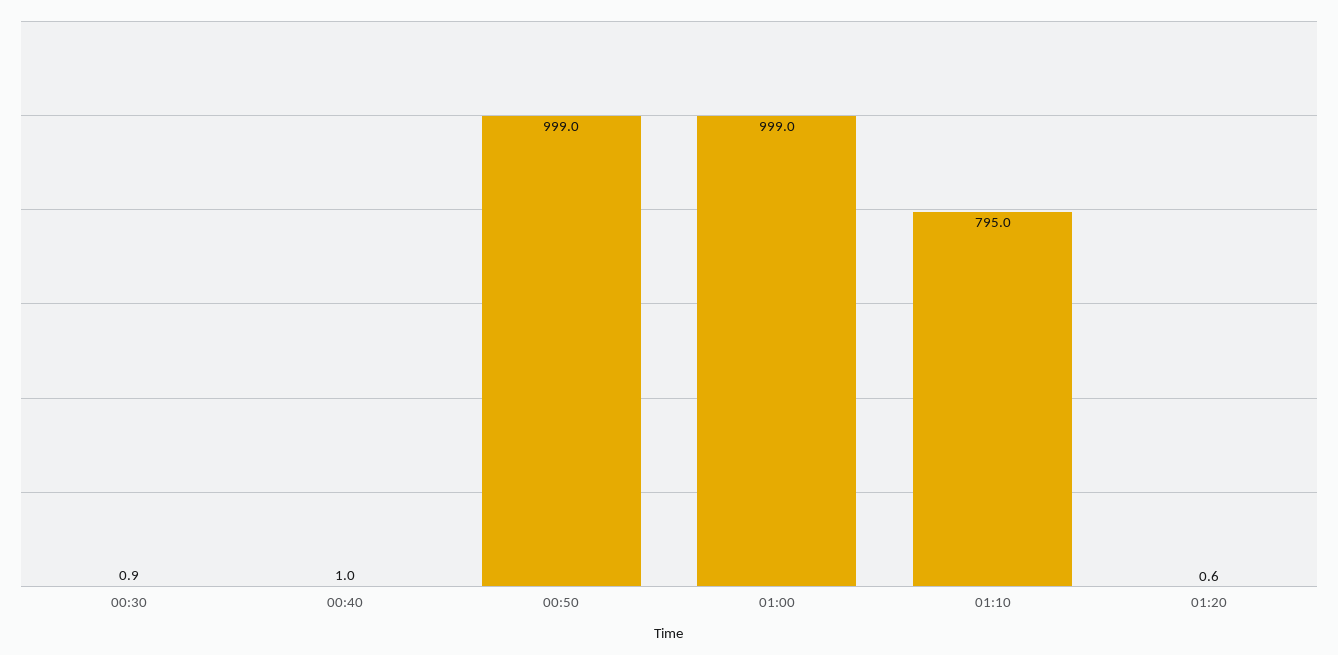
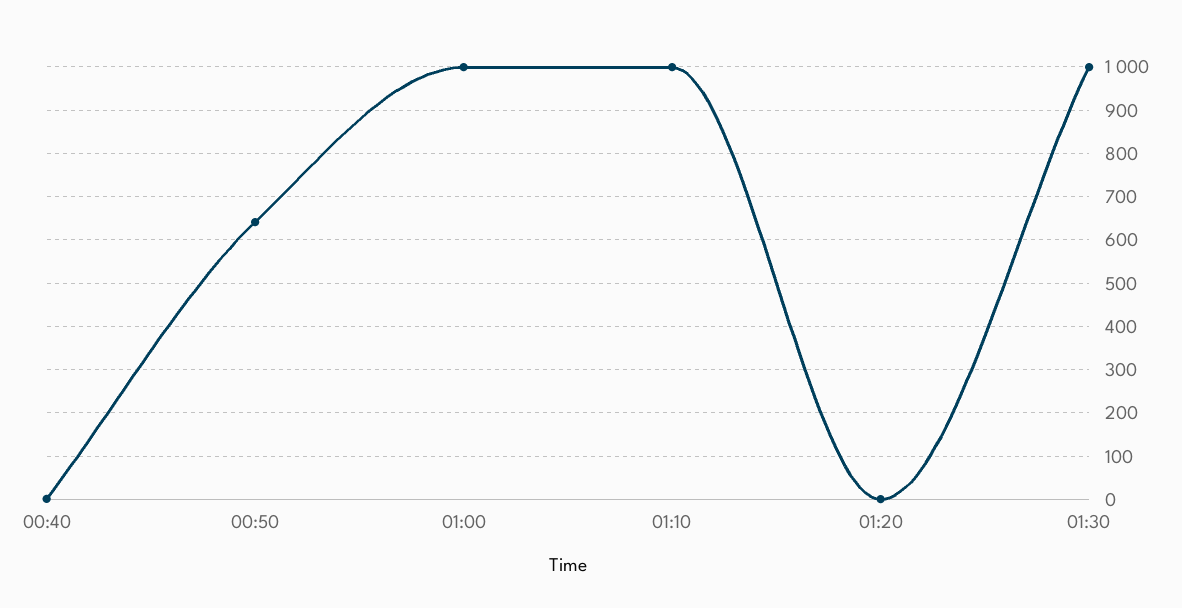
00:30: 0.9 -> none
00:50: 999 -> 640
01:10: 795 -> 1000
01:30: none -> 1000

